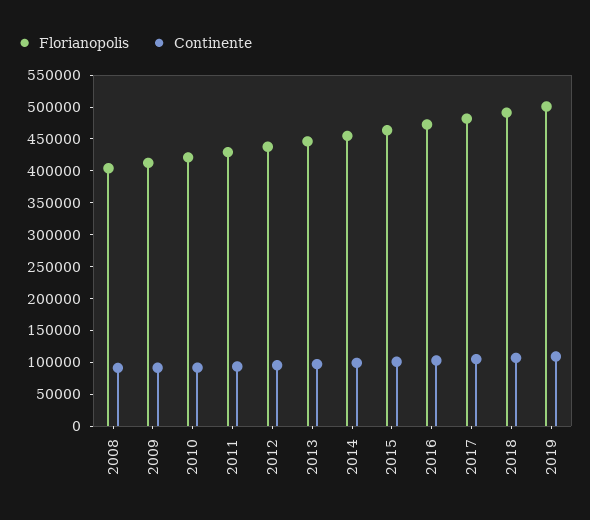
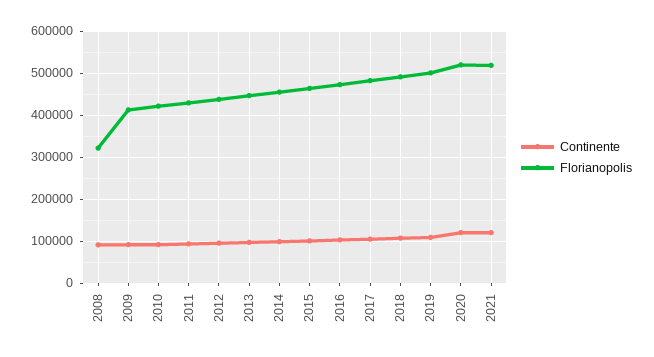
Florianopolis, 2008: 400000 -> 320000
Continente, 2020: none -> 120000
Florianopolis, 2020: none -> 520000
Continente, 2021: none -> 120000
Florianopolis, 2021: none -> 520000

